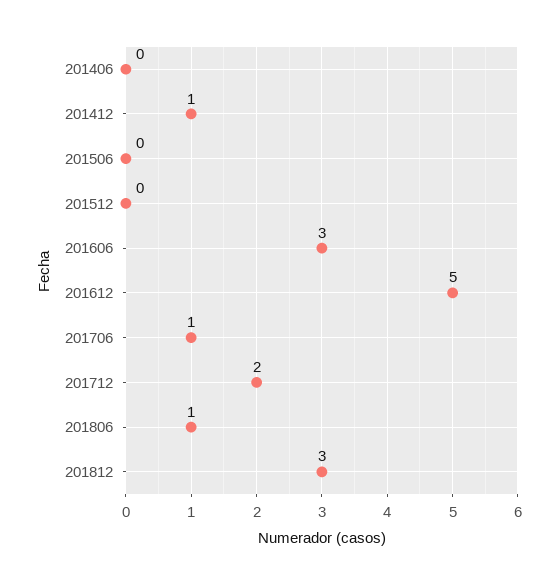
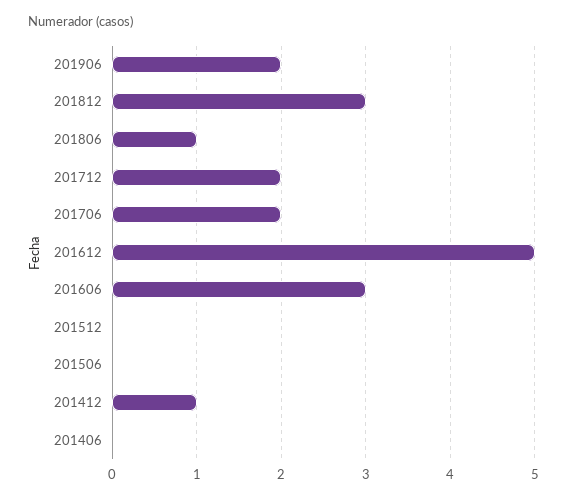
201706: 1 -> 2
201906: none -> 2

